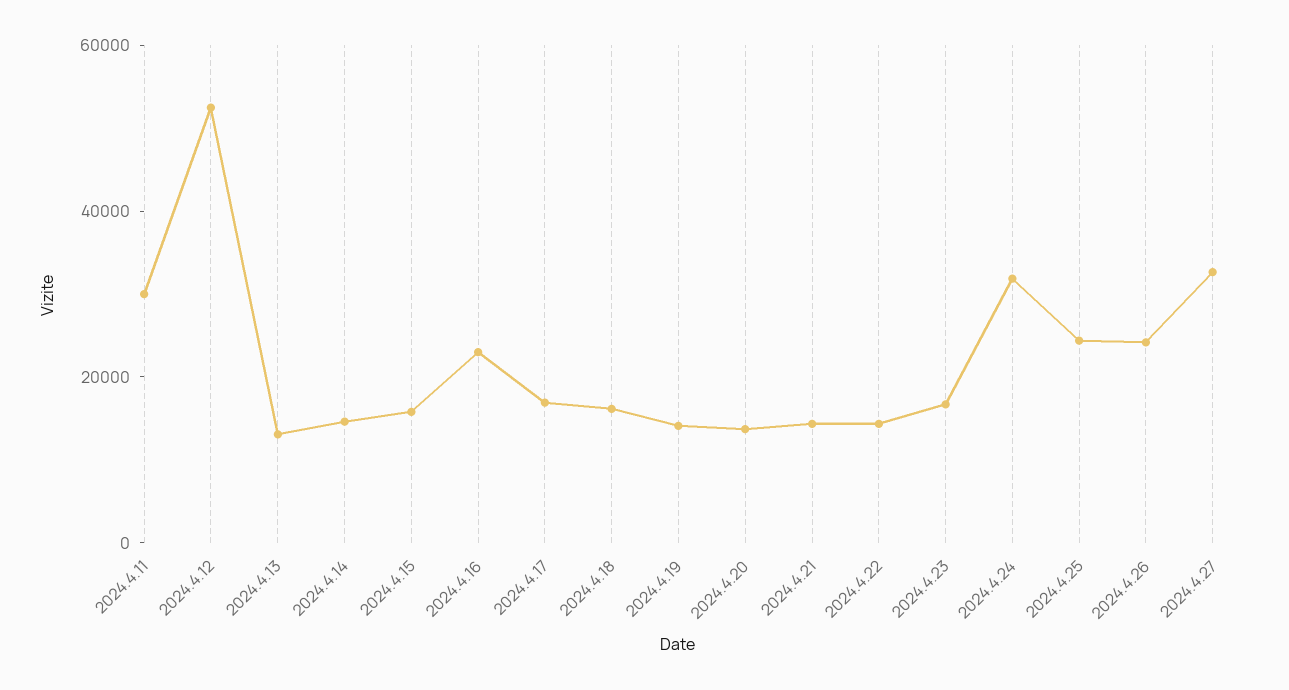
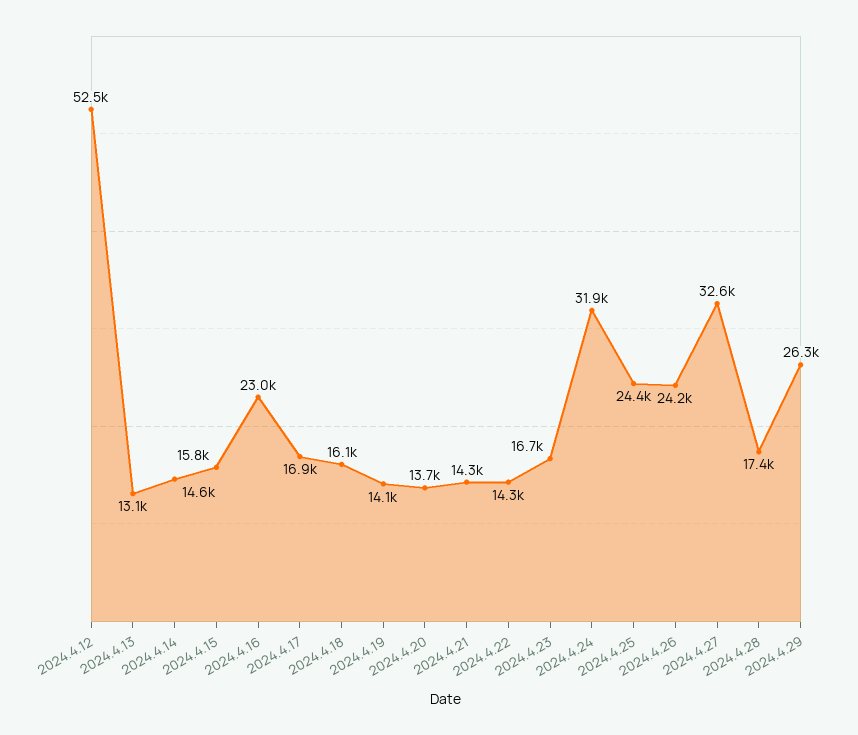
2024.4.11: 30000 -> none
2024.4.28: none -> 17400
2024.4.29: none -> 26300

